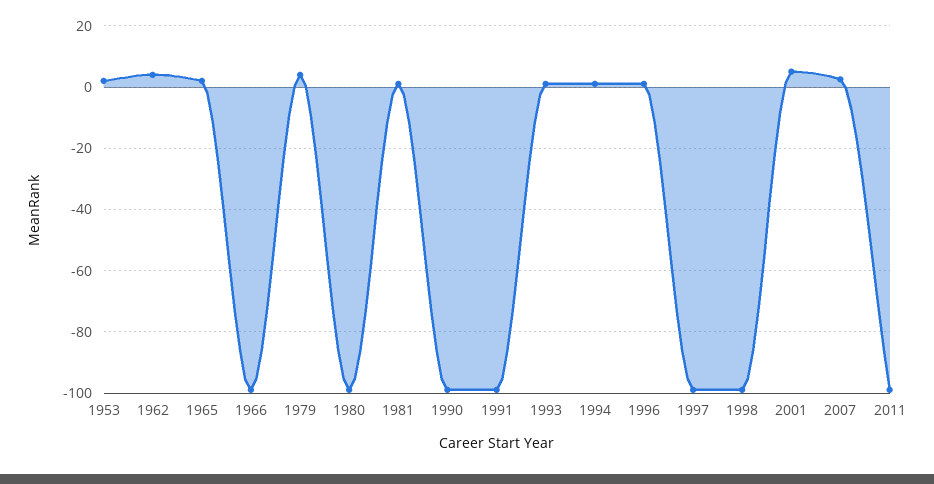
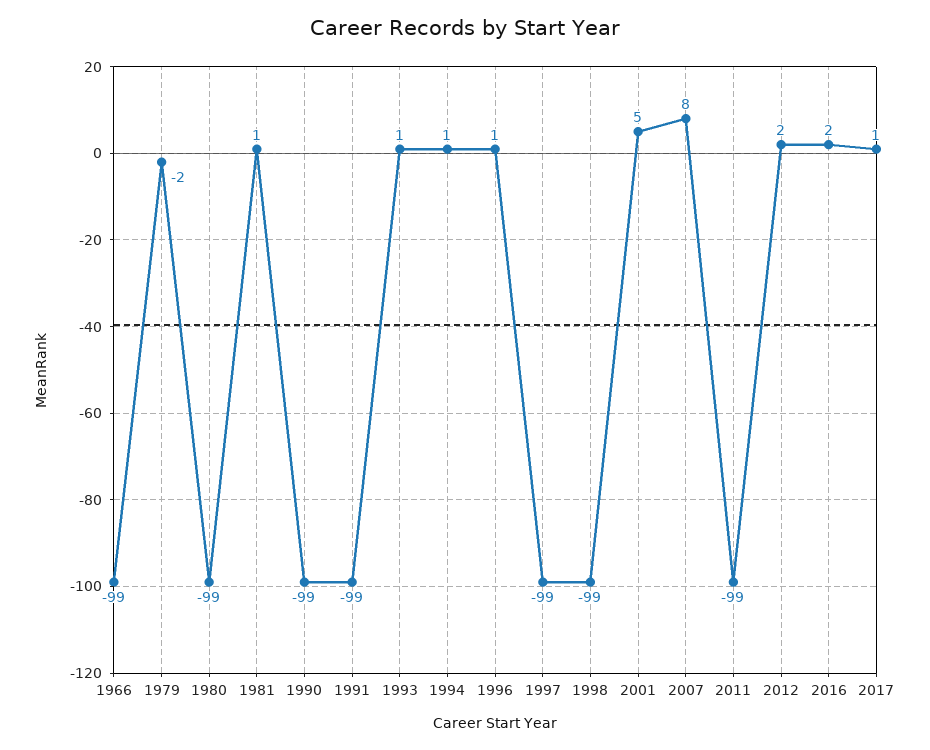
1953: 2 -> none
1962: 4 -> none
1965: 2 -> none
1979: 4 -> -2
2007: 2 -> 8
2012: none -> 2
2016: none -> 2
2017: none -> 1

